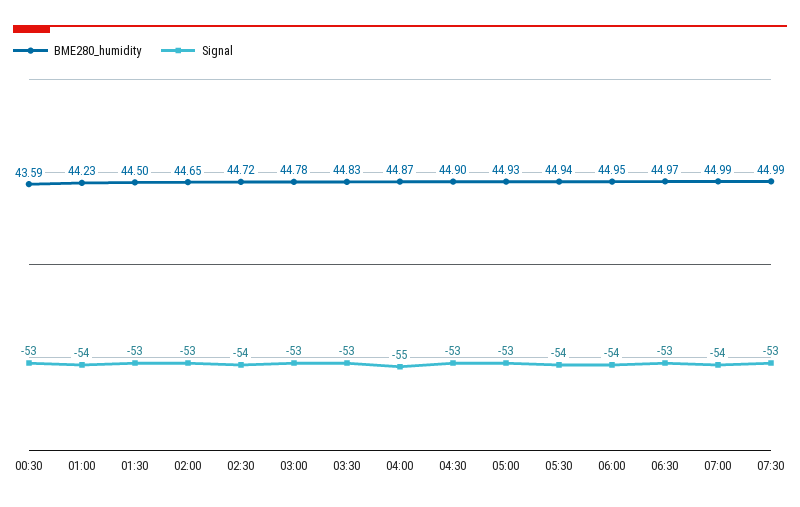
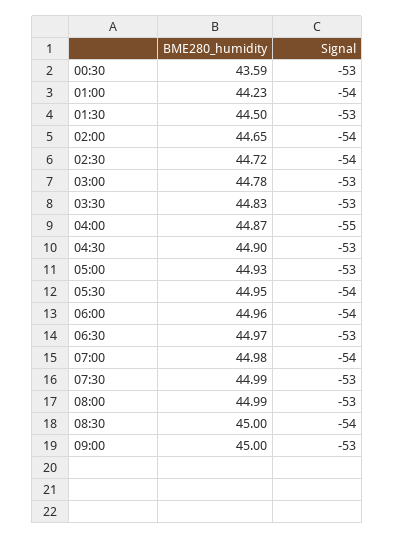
Signal, 02:00: -53 -> -54
BME280_humidity, 05:30: 44.94 -> 44.95
BME280_humidity, 06:00: 44.95 -> 44.96
BME280_humidity, 07:00: 44.99 -> 44.98
BME280_humidity, 08:00: none -> 44.99
Signal, 08:00: none -> -53
BME280_humidity, 08:30: none -> 45
Signal, 08:30: none -> -54
BME280_humidity, 09:00: none -> 45
Signal, 09:00: none -> -53

